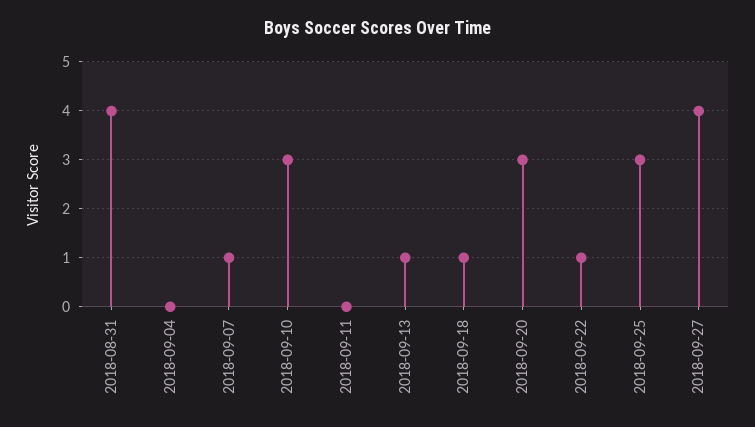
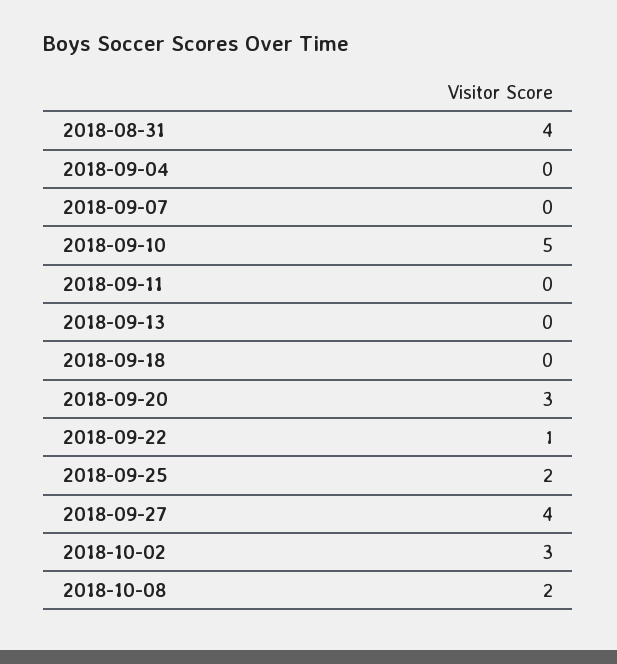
2018-09-07: 1 -> 0
2018-09-10: 3 -> 5
2018-09-13: 1 -> 0
2018-09-18: 1 -> 0
2018-09-25: 3 -> 2
2018-10-02: none -> 3
2018-10-08: none -> 2

